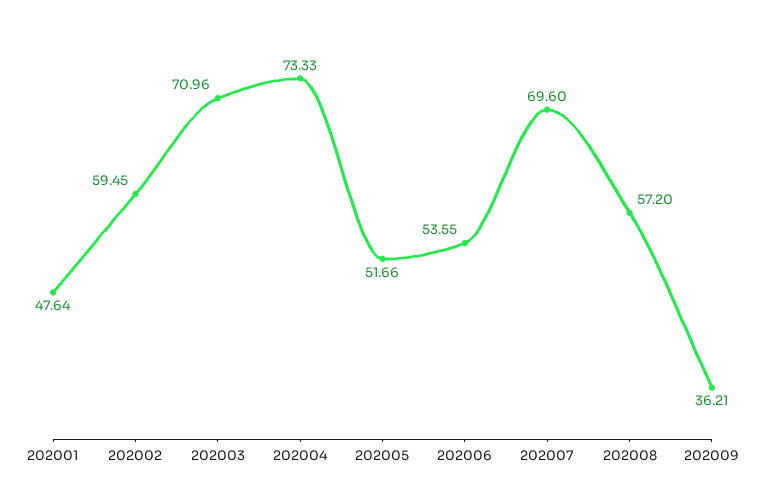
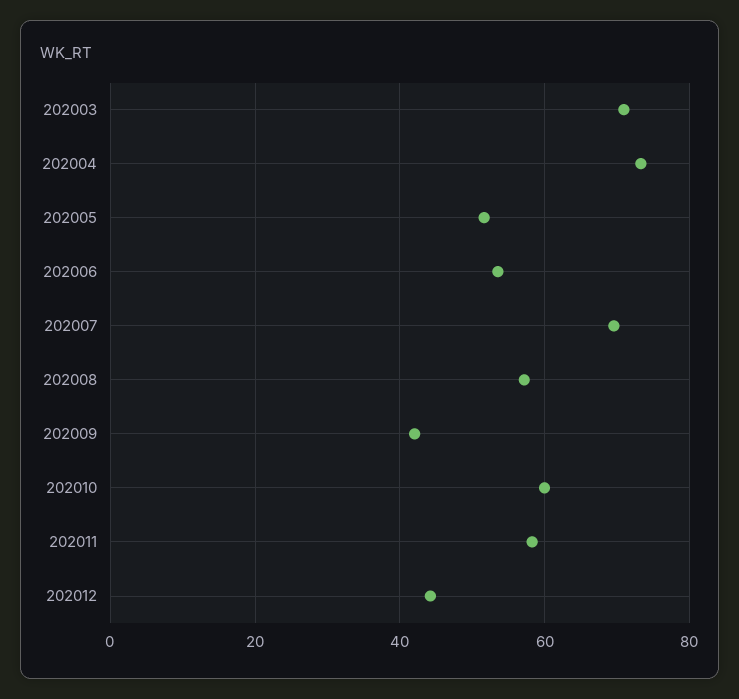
202001: 47.64 -> none
202002: 59.45 -> none
202009: 36.21 -> 42
202010: none -> 60
202011: none -> 58
202012: none -> 44

